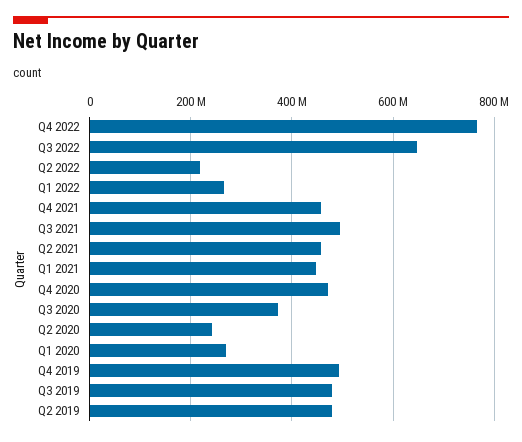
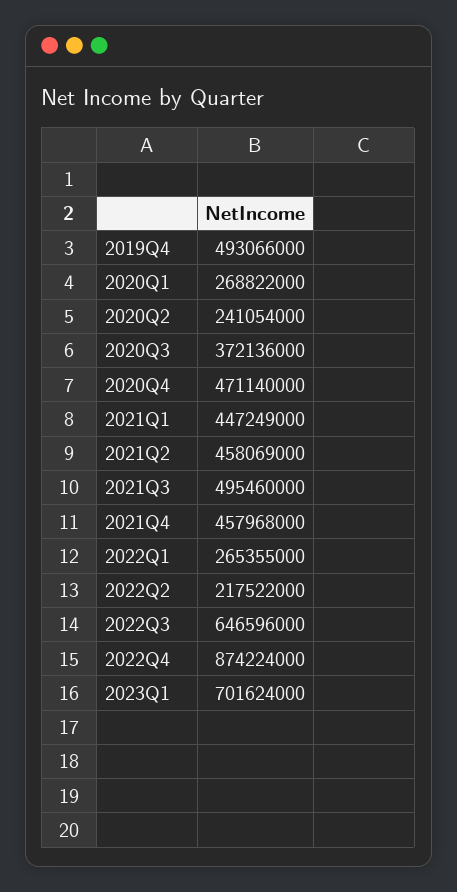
Q4 2022: 760000000 -> 874224000
Q3 2019: 480000000 -> none
Q2 2019: 480000000 -> none
2023Q1: none -> 701624000

